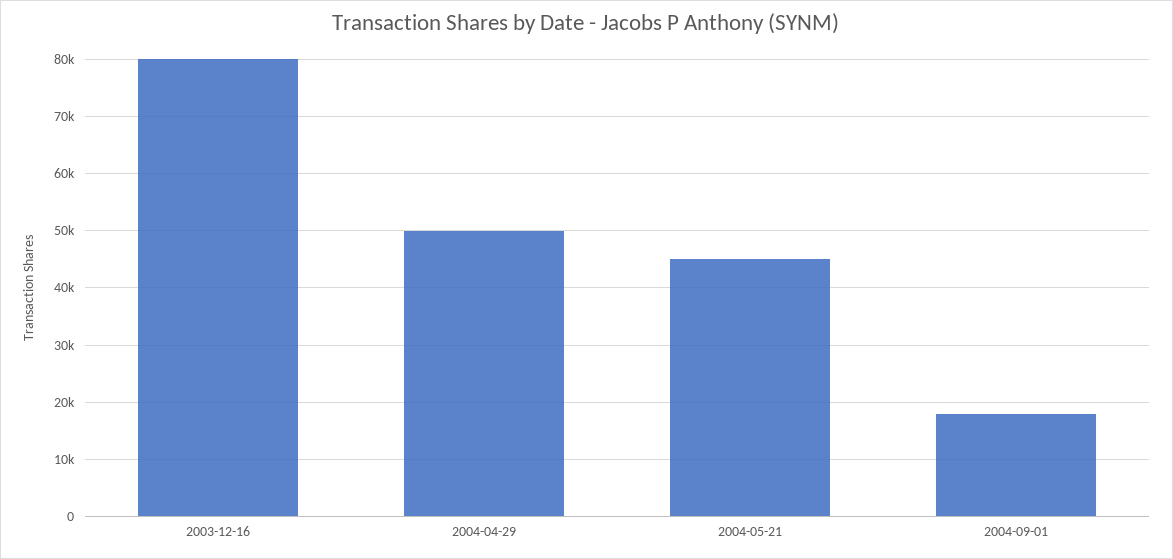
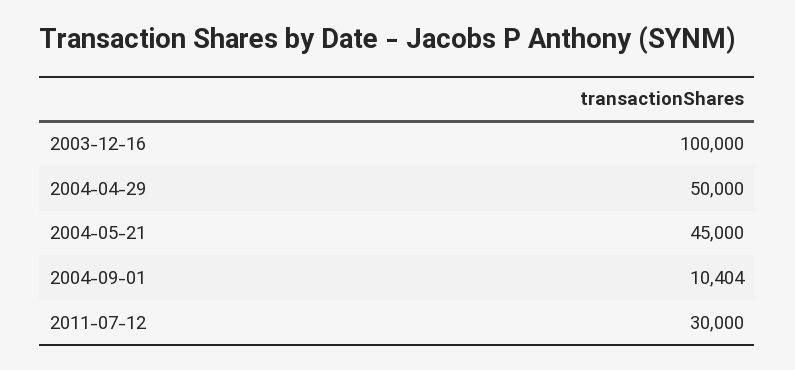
2003-12-16: 80000 -> 100000
2004-09-01: 18000 -> 10404
2011-07-12: none -> 30000

